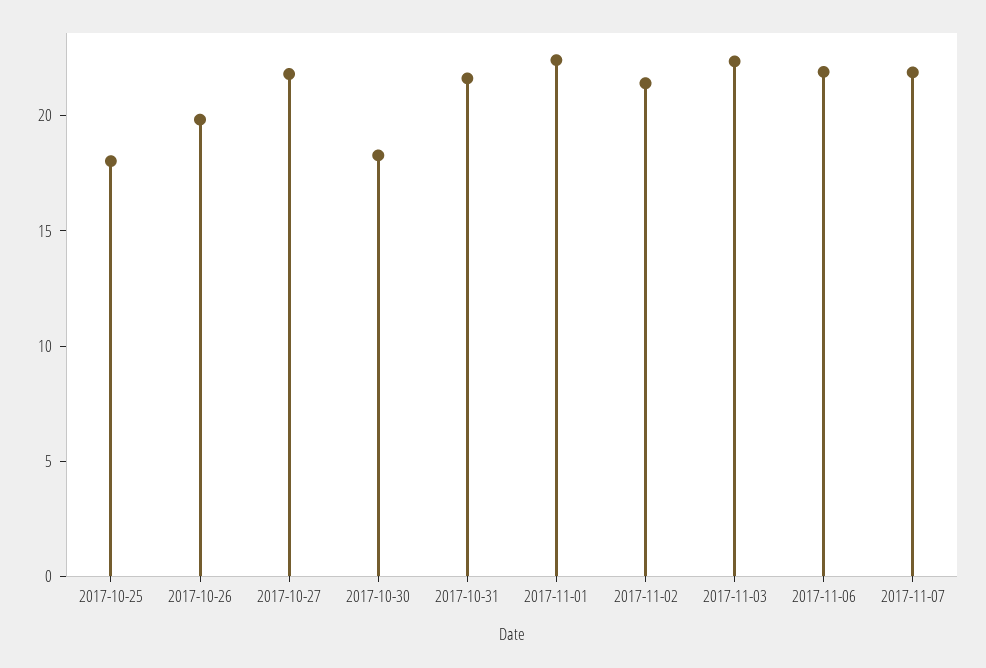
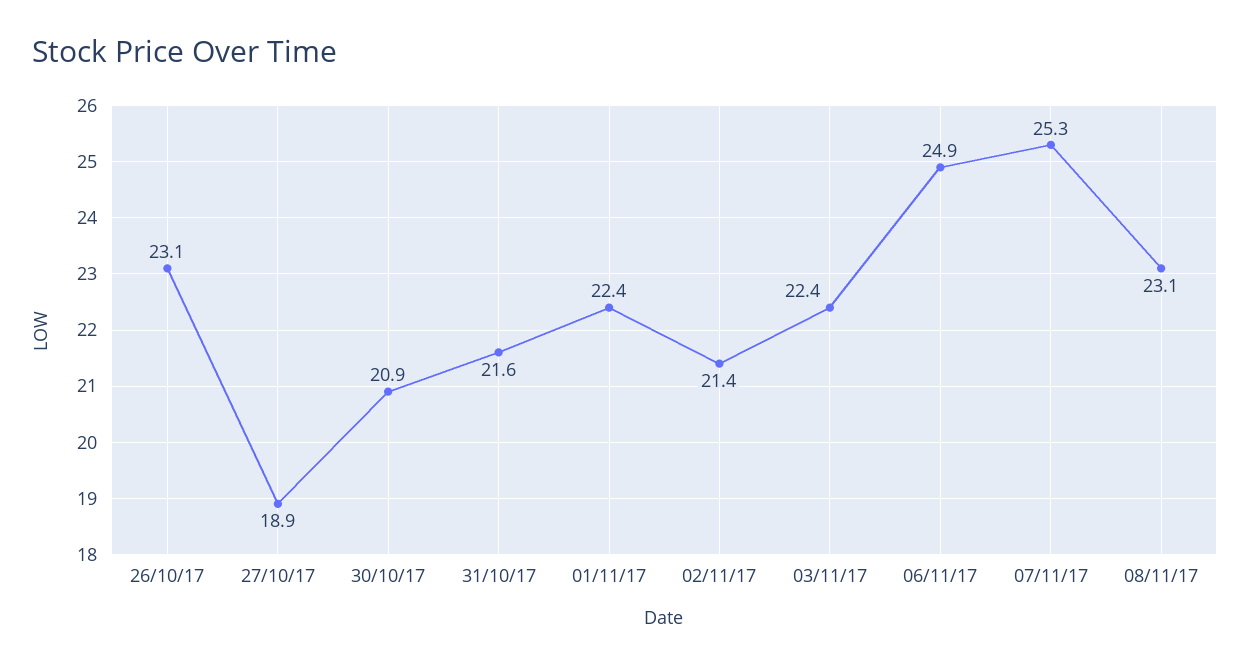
2017-10-25: 18 -> none
2017-10-26: 20 -> 23.1
2017-10-27: 22 -> 18.9
2017-10-30: 18 -> 20.9
2017-11-06: 22 -> 24.9
2017-11-07: 22 -> 25.3
08/11/17: none -> 23.1

